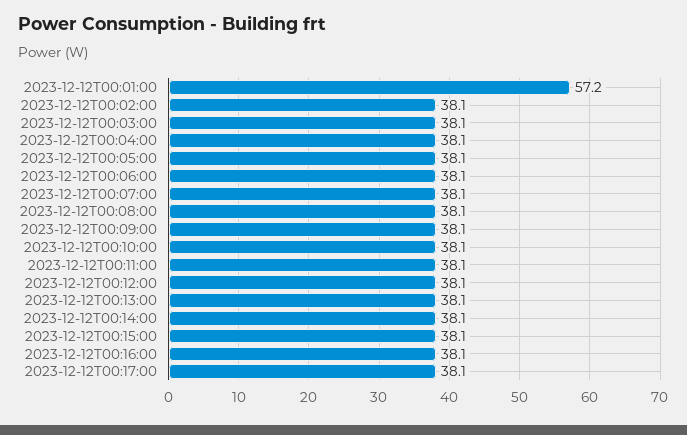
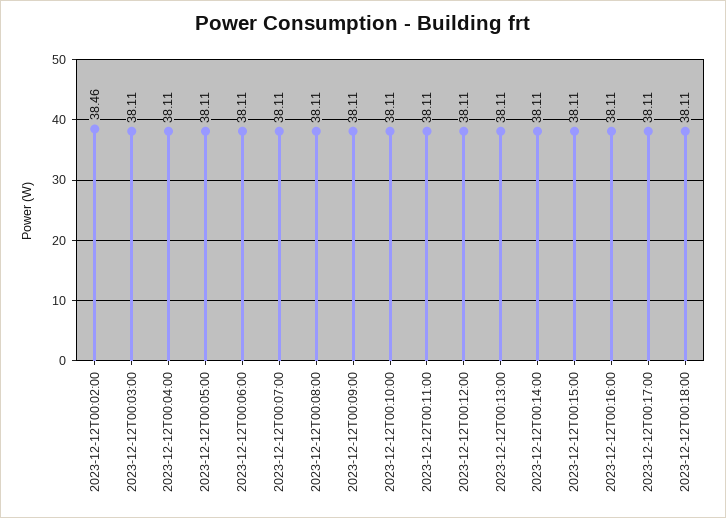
2023-12-12T00:01:00: 57.2 -> none
2023-12-12T00:02:00: 38.1 -> 38.46
2023-12-12T00:18:00: none -> 38.11

